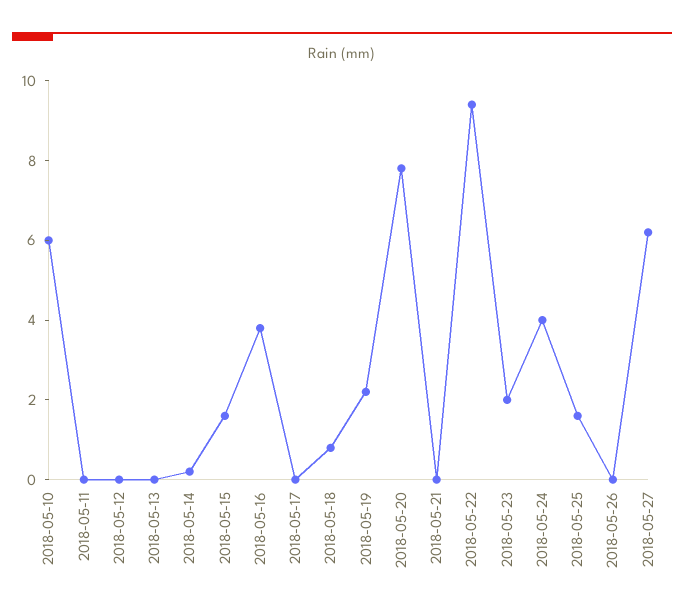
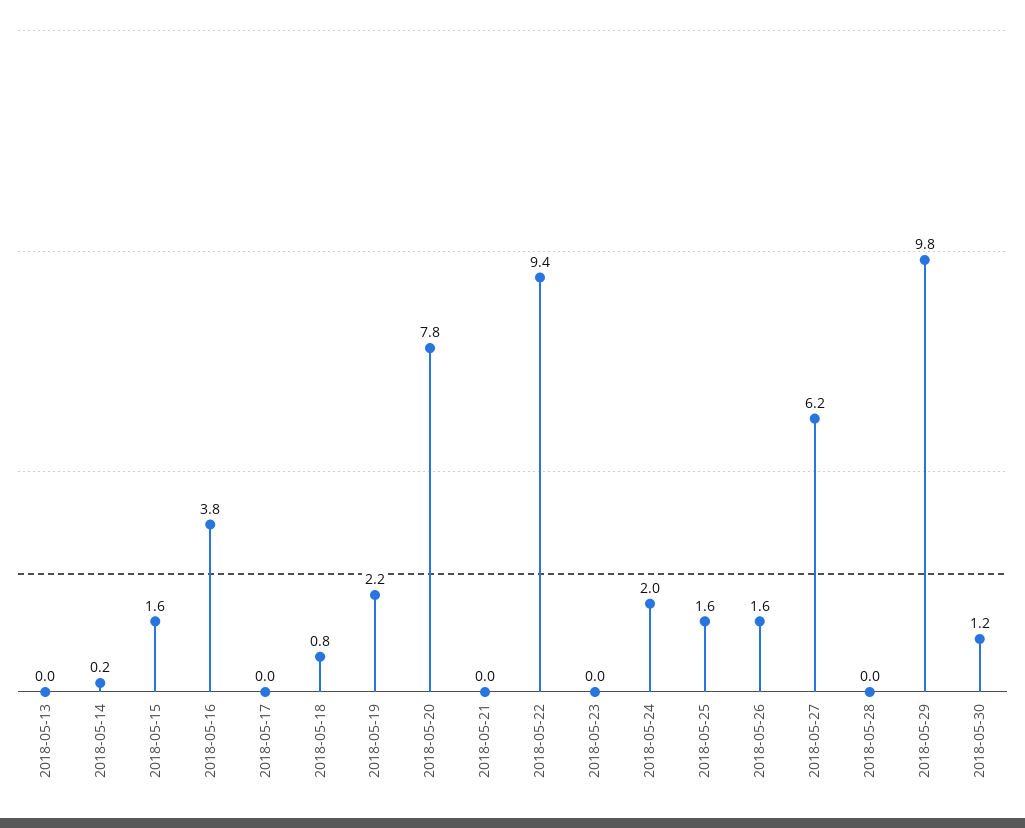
2018-05-10: 6 -> none
2018-05-11: 0 -> none
2018-05-12: 0 -> none
2018-05-23: 2 -> 0
2018-05-24: 4 -> 2
2018-05-26: 0 -> 1.6
2018-05-28: none -> 0
2018-05-29: none -> 9.8
2018-05-30: none -> 1.2

